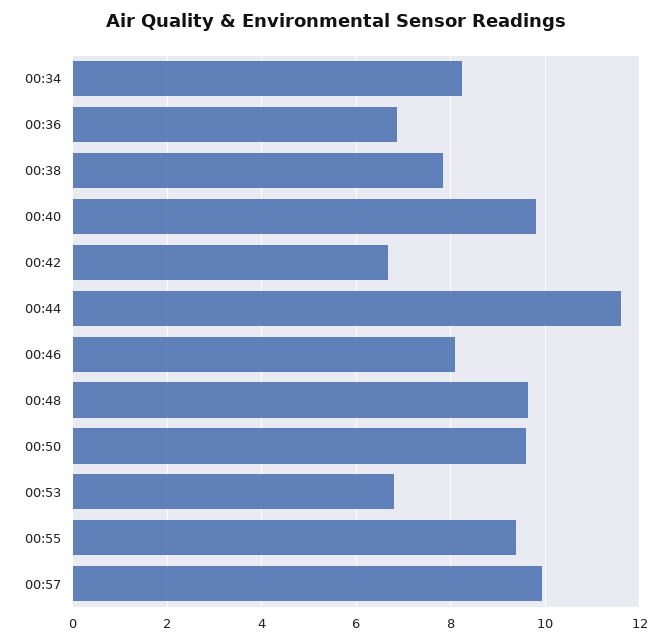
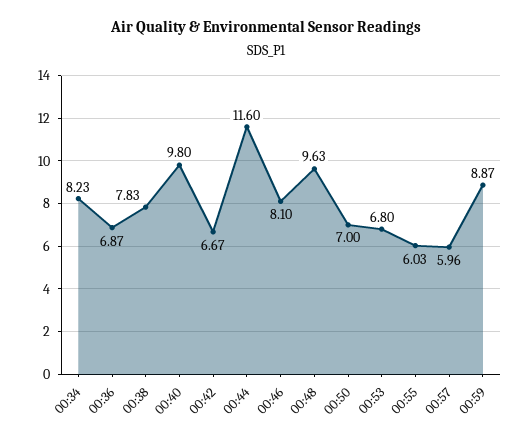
00:50: 9.6 -> 7
00:55: 9.4 -> 6.03
00:57: 10 -> 5.96
00:59: none -> 8.87

